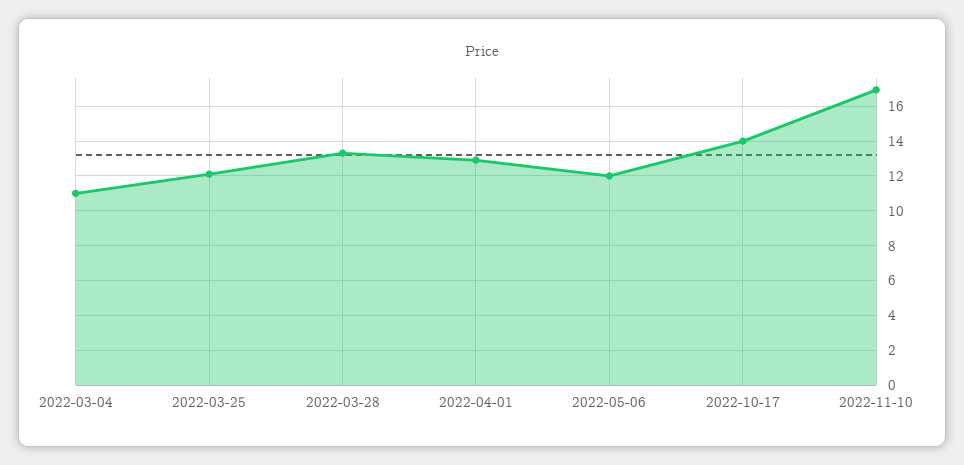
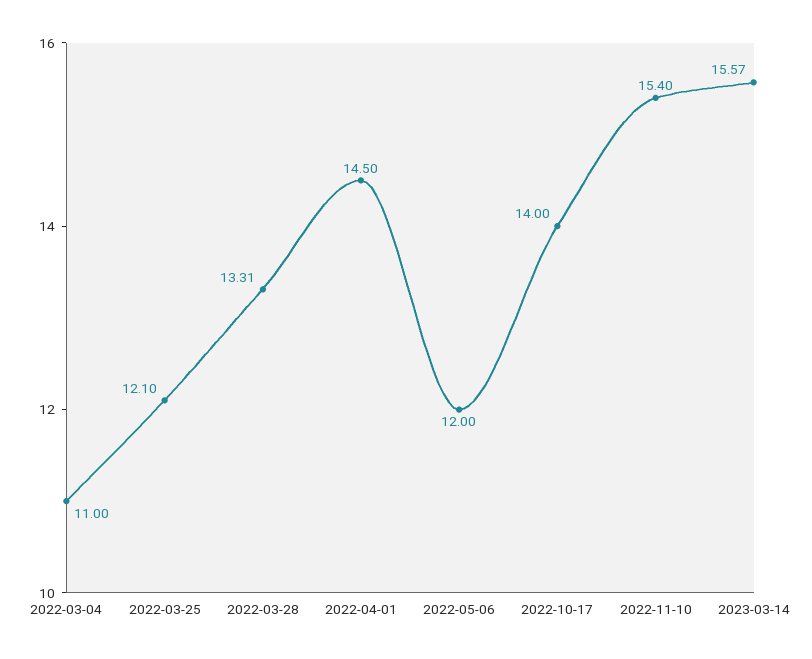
2022-04-01: 13 -> 14.5
2022-11-10: 17 -> 15.4
2023-03-14: none -> 15.57

